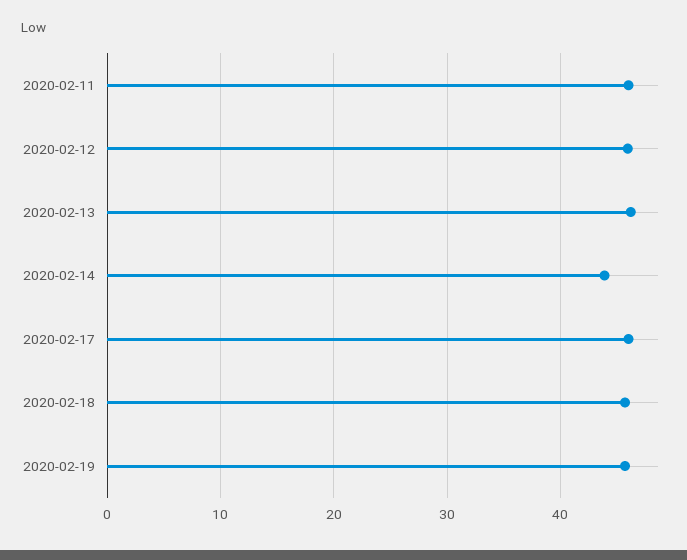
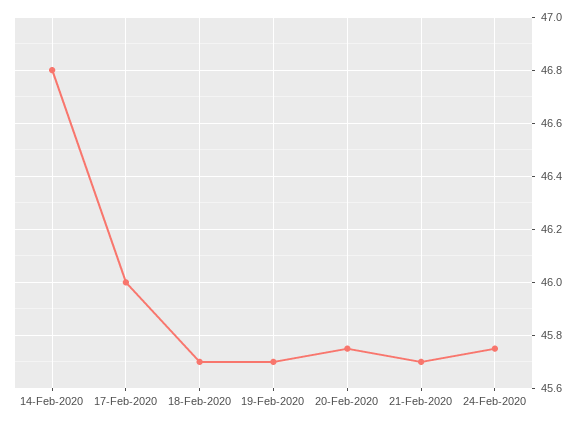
2020-02-11: 46 -> none
2020-02-12: 46 -> none
2020-02-13: 46 -> none
2020-02-14: 44 -> 46.8
20-Feb-2020: none -> 45.75
21-Feb-2020: none -> 45.7
24-Feb-2020: none -> 45.75

